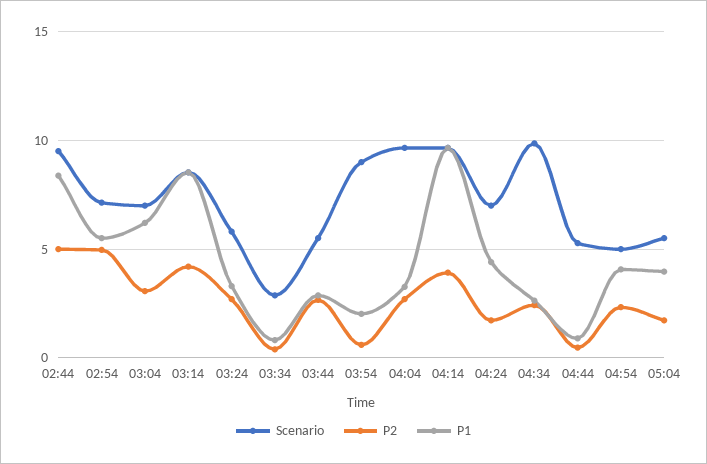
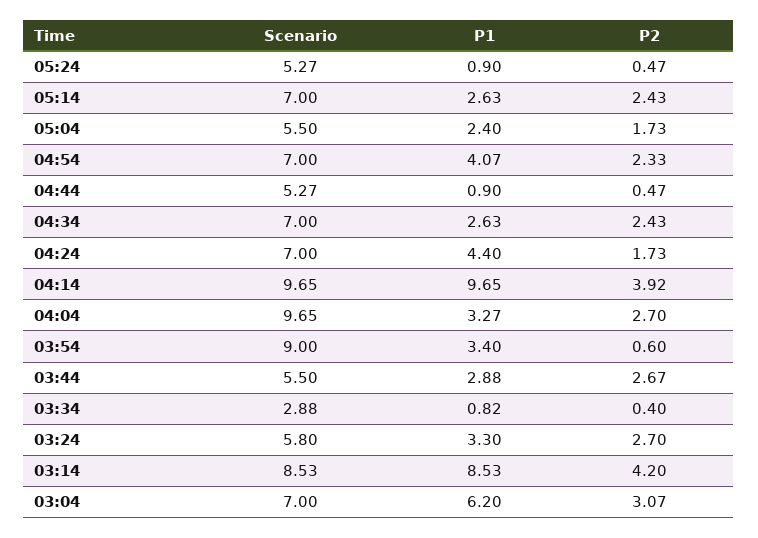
Scenario, 02:44: 9.5 -> none
P2, 02:44: 5 -> none
P1, 02:44: 8.5 -> none
Scenario, 02:54: 7 -> none
P2, 02:54: 5 -> none
P1, 02:54: 5.5 -> none
P1, 03:54: 2 -> 3.4
Scenario, 04:34: 10 -> 7
Scenario, 04:54: 5 -> 7
P1, 05:04: 4 -> 2.4
Scenario, 05:24: none -> 5.27
P1, 05:24: none -> 0.9
P2, 05:24: none -> 0.47
Scenario, 05:14: none -> 7
P1, 05:14: none -> 2.63
P2, 05:14: none -> 2.43

